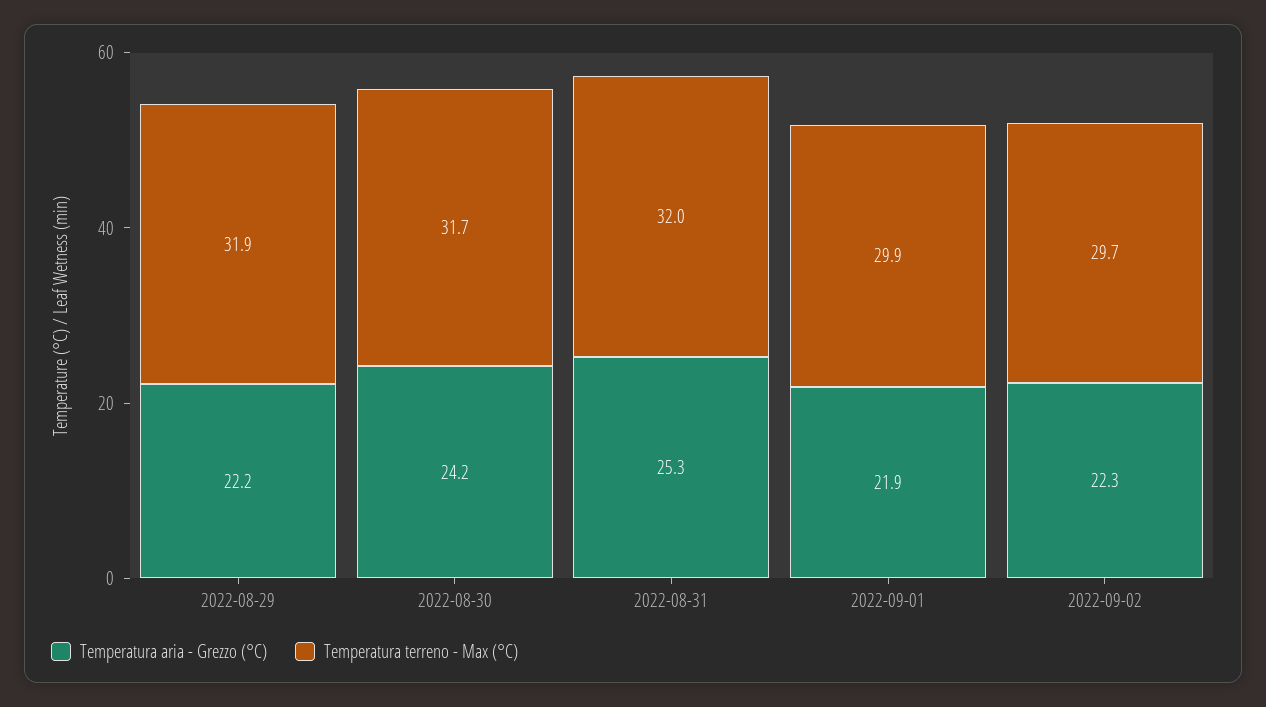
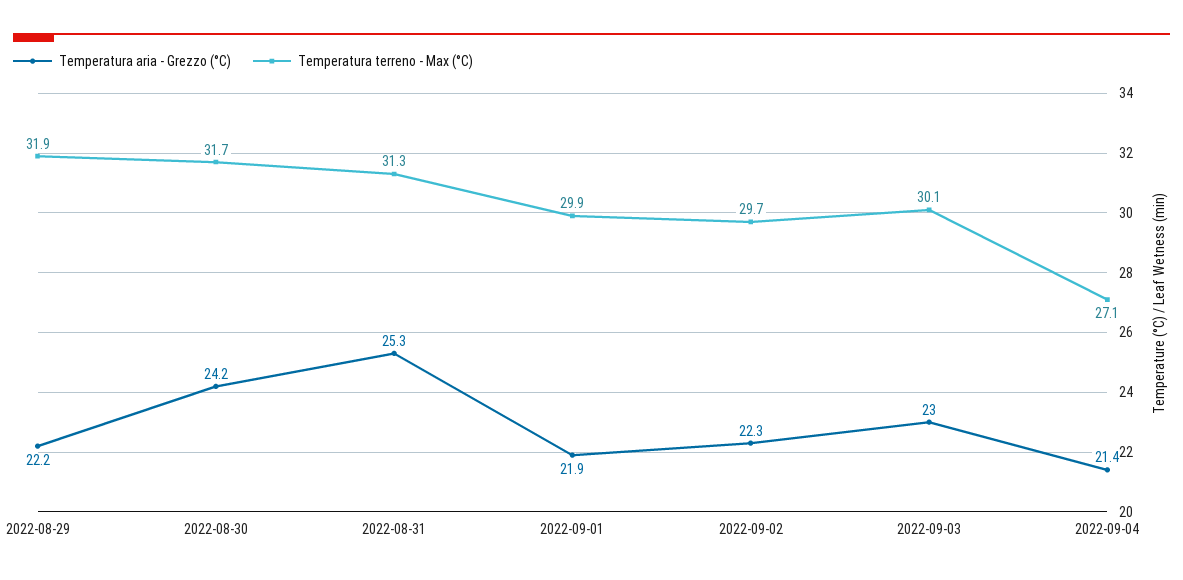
Temperatura terreno - Max (°C), 2022-08-31: 32 -> 31.3
Temperatura aria - Grezzo (°C), 2022-09-03: none -> 23
Temperatura terreno - Max (°C), 2022-09-03: none -> 30.1
Temperatura aria - Grezzo (°C), 2022-09-04: none -> 21.4
Temperatura terreno - Max (°C), 2022-09-04: none -> 27.1

